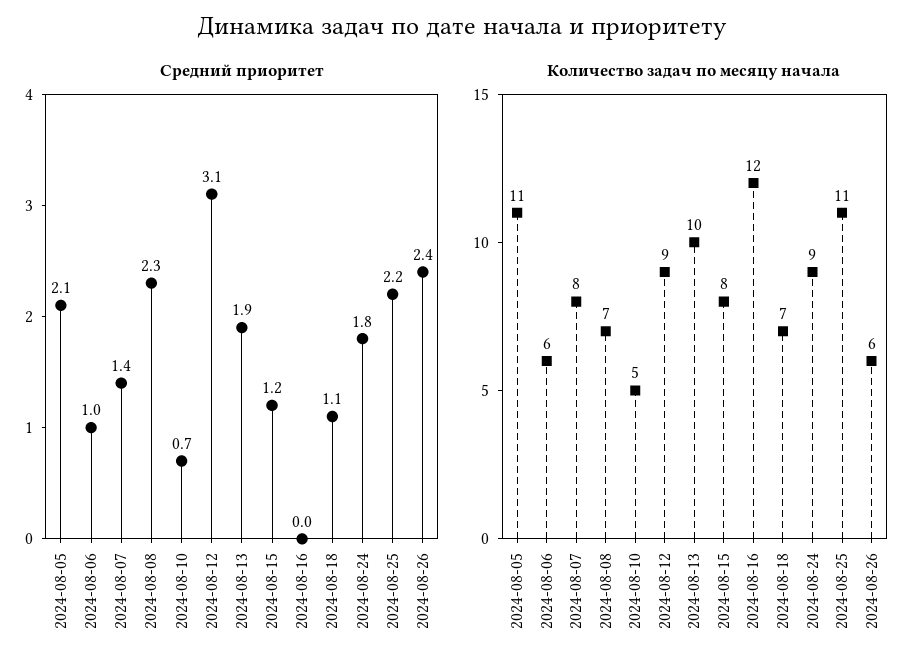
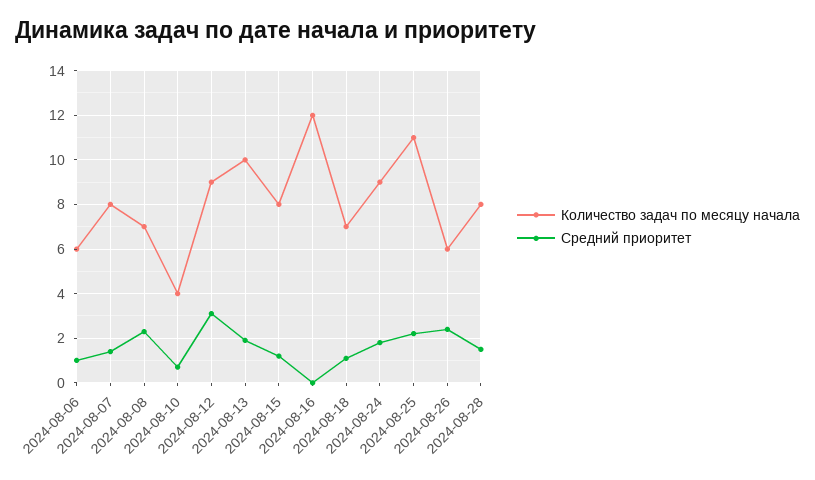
Средний приоритет, 2024-08-05: 2.1 -> none
Количество задач по месяцу начала, 2024-08-05: 11 -> none
Количество задач по месяцу начала, 2024-08-10: 5 -> 4
Количество задач по месяцу начала, 2024-08-28: none -> 8
Средний приоритет, 2024-08-28: none -> 1.5

